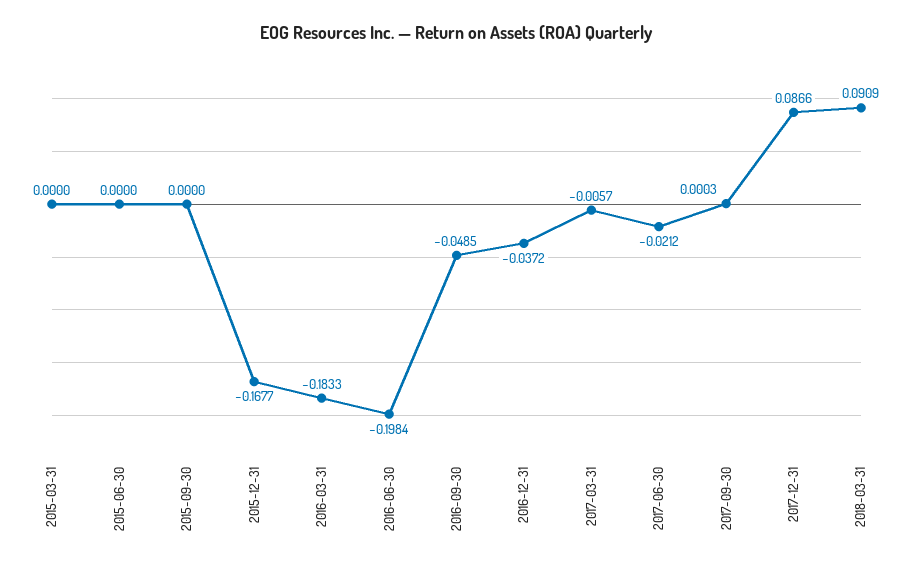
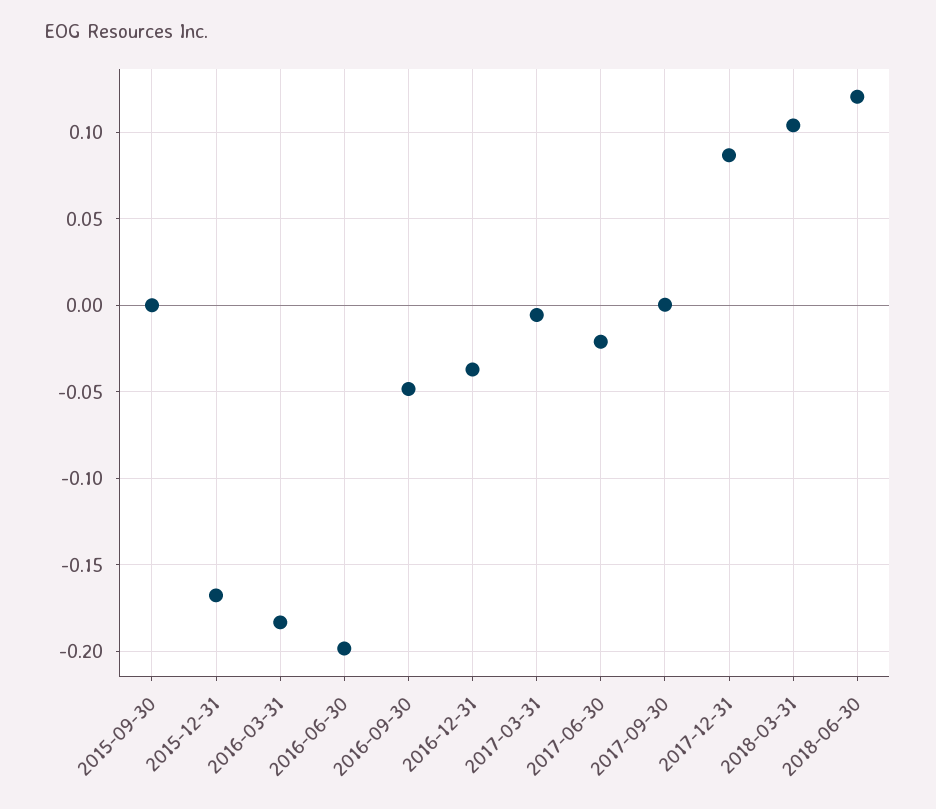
2015-03-31: 0 -> none
2015-06-30: 0 -> none
2018-03-31: 0.0909 -> 0.105
2018-06-30: none -> 0.12

